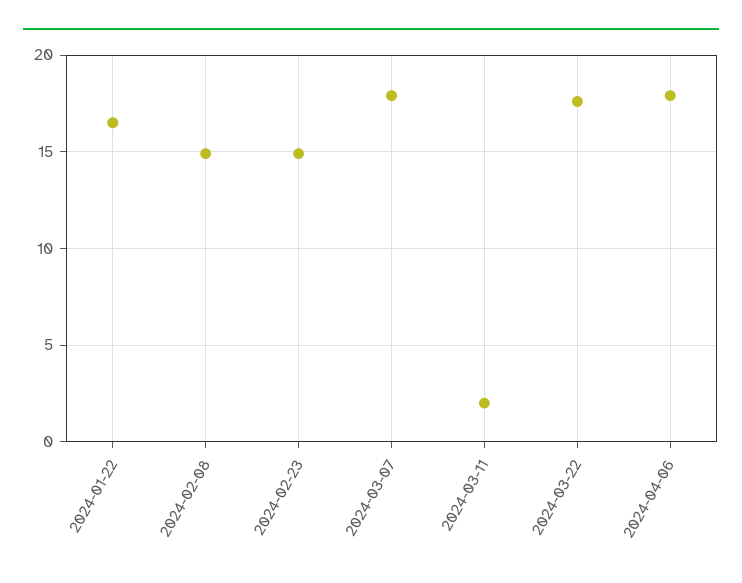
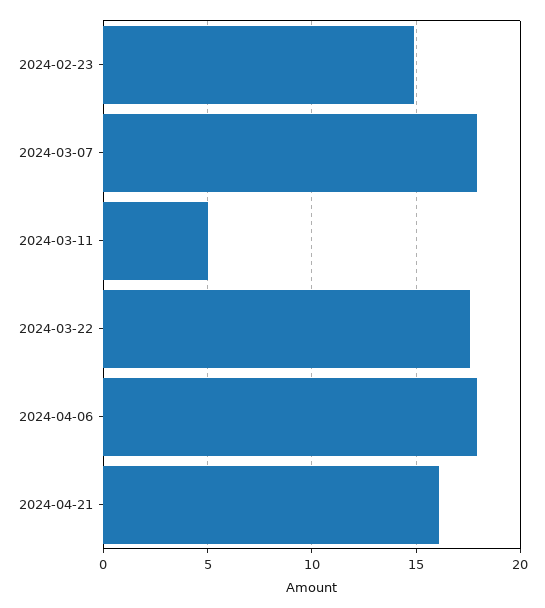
2024-01-22: 16.5 -> none
2024-02-08: 15 -> none
2024-03-11: 2 -> 5
2024-04-21: none -> 16

